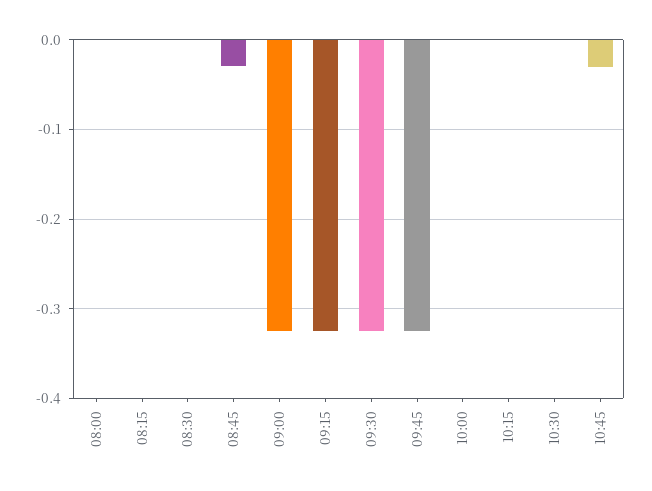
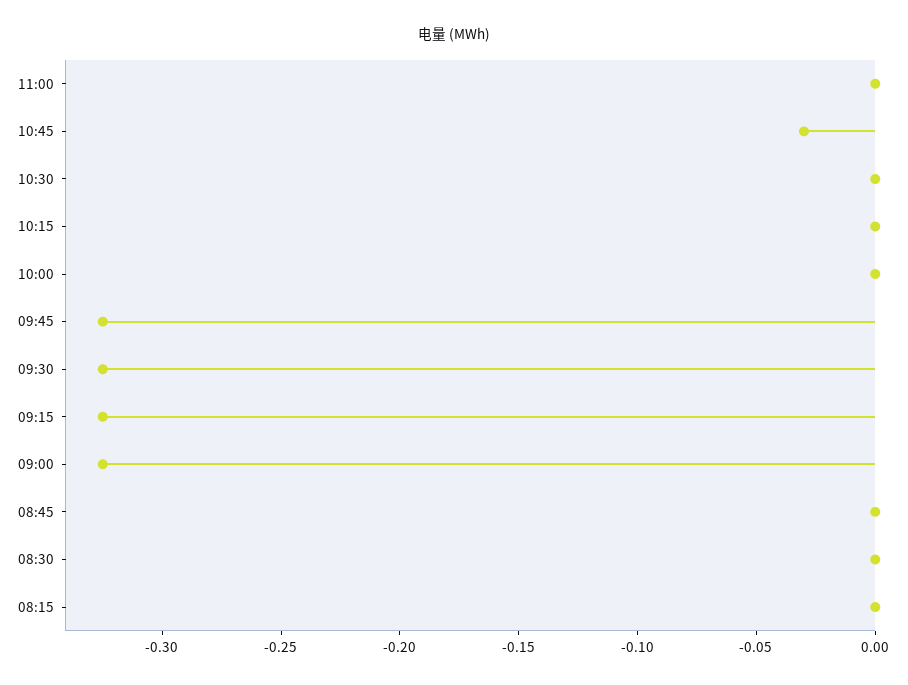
08:00: 0 -> none
08:45: -0.03 -> 0
11:00: none -> 0

